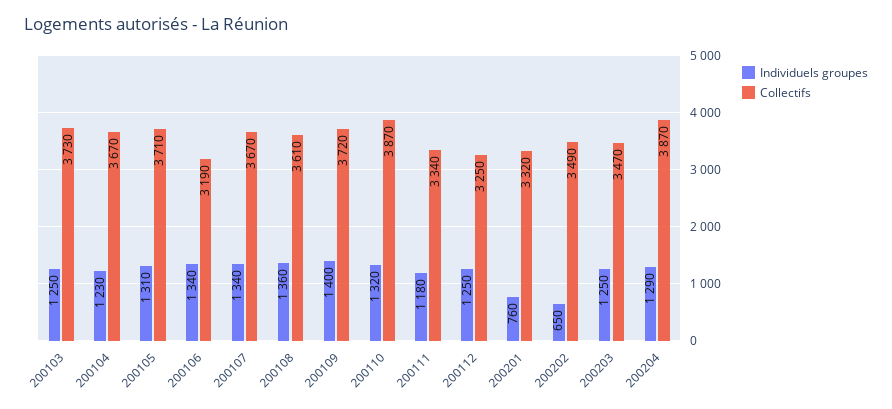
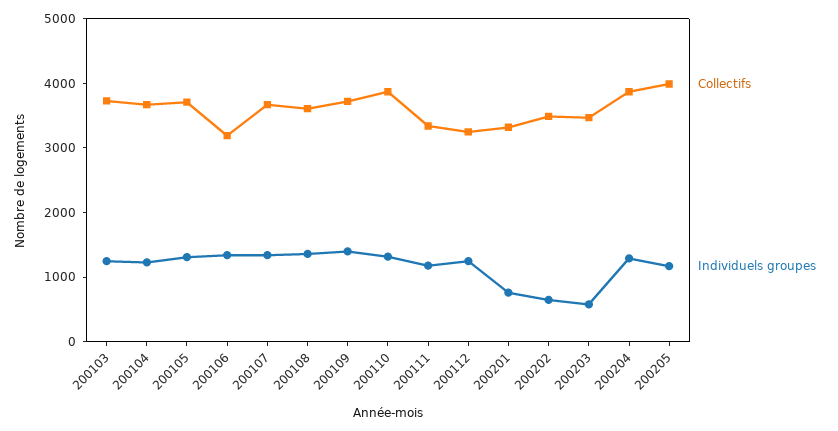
Individuels groupes, 200203: 1250 -> 600
Collectifs, 200205: none -> 4000
Individuels groupes, 200205: none -> 1200

